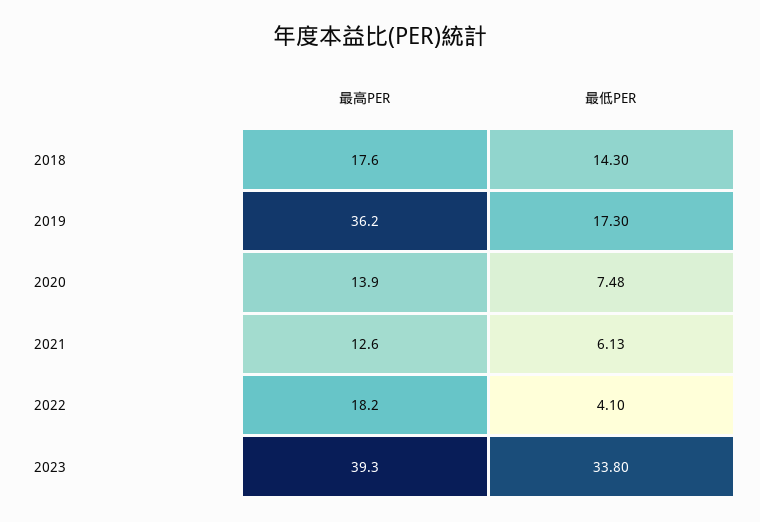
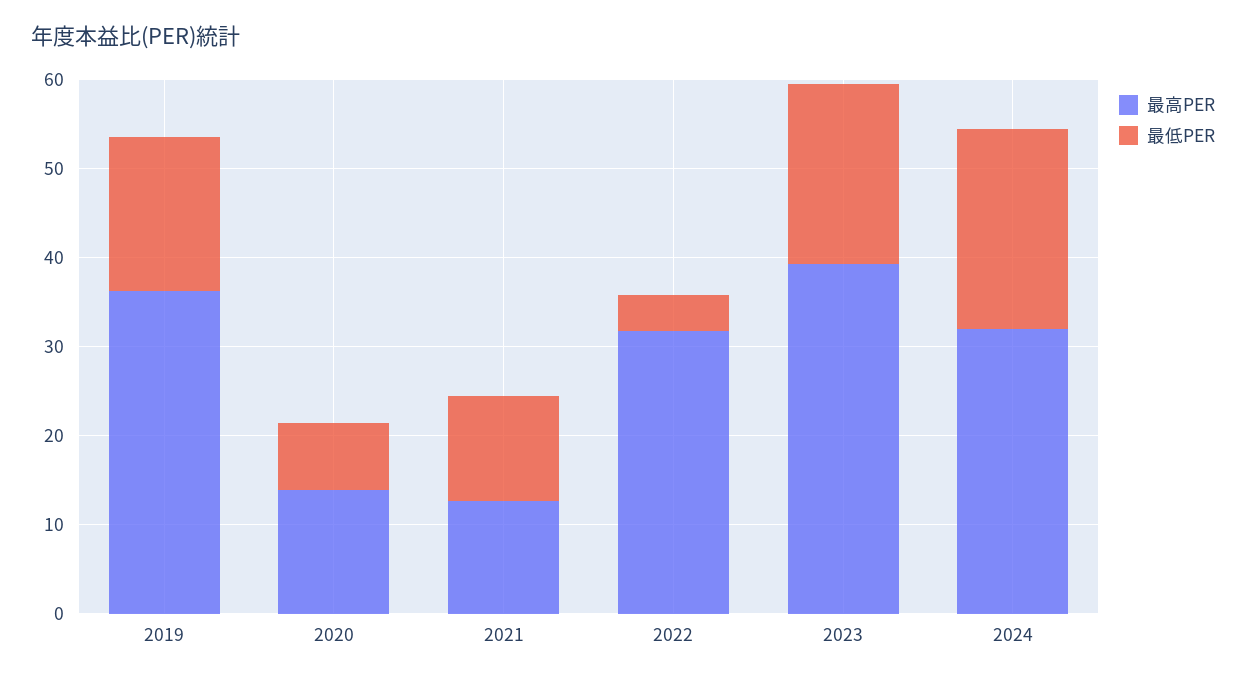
最高PER, 2018: 17.6 -> none
最低PER, 2018: 14.3 -> none
最低PER, 2021: 6.13 -> 12
最高PER, 2022: 18.2 -> 32
最低PER, 2023: 33.8 -> 20
最高PER, 2024: none -> 32
最低PER, 2024: none -> 22

